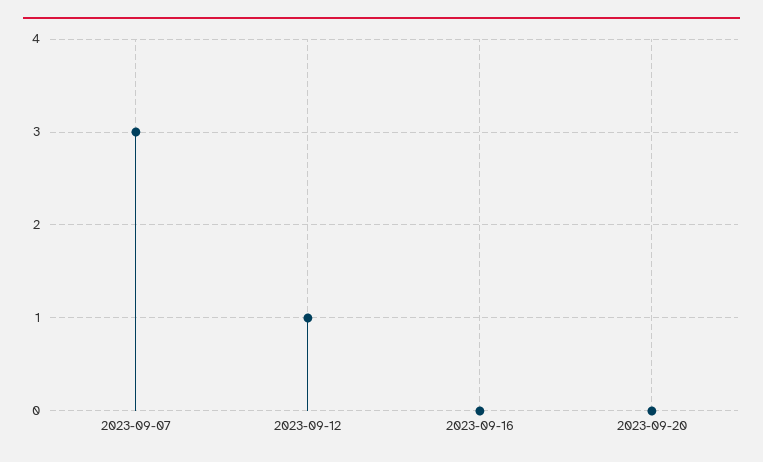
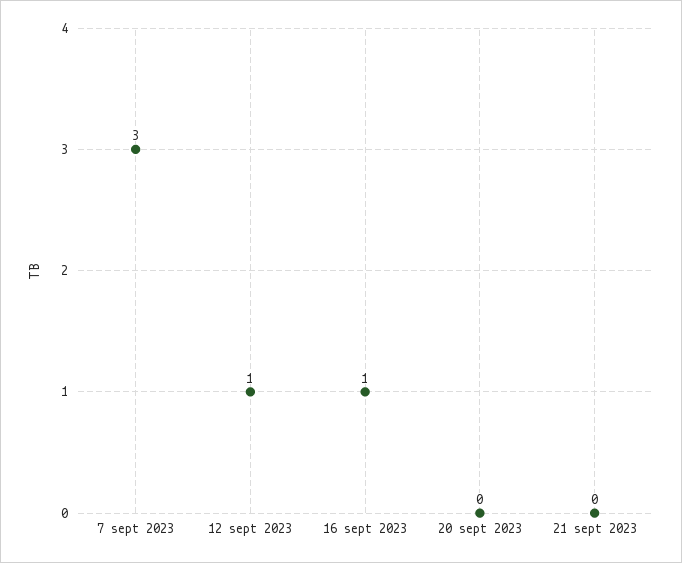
2023-09-16: 0 -> 1
21 sept 2023: none -> 0

